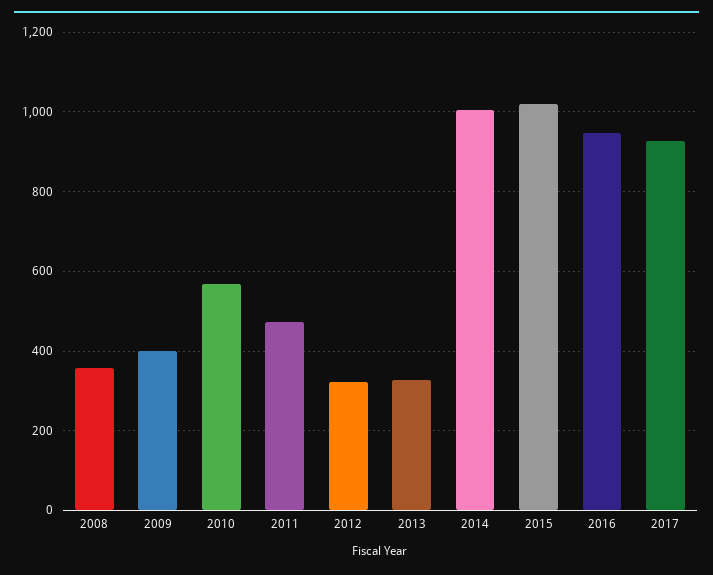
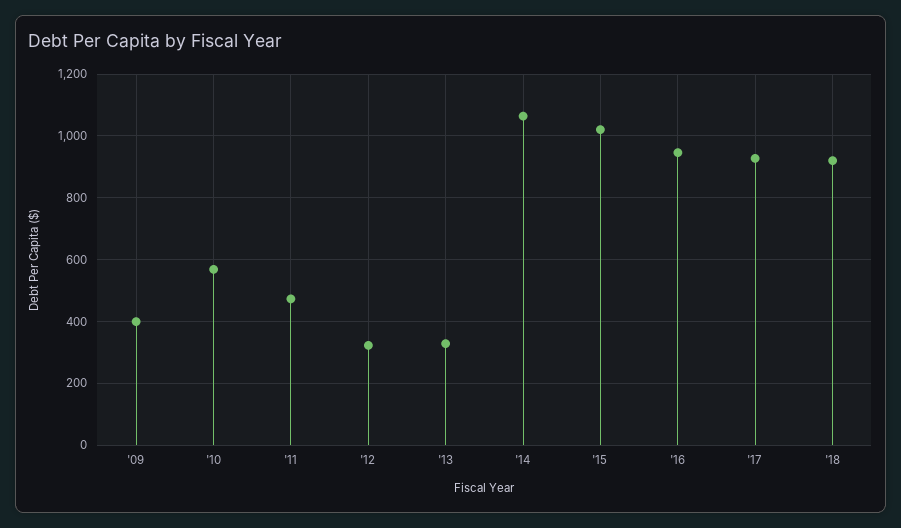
2008: 360 -> none
2014: 1000 -> 1060
'18: none -> 920

